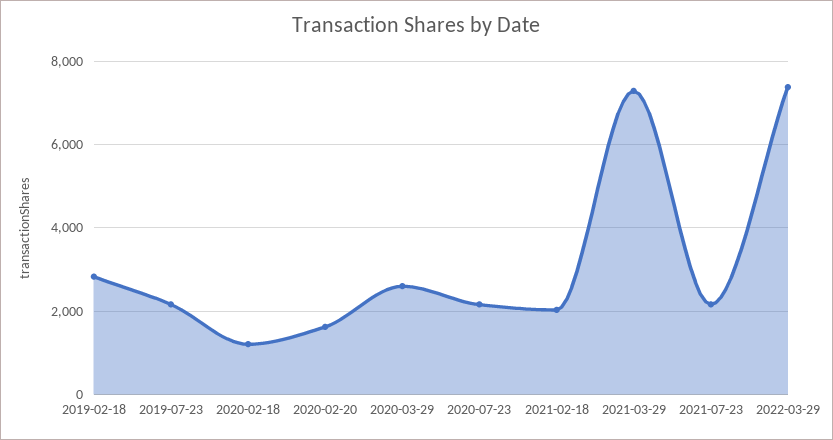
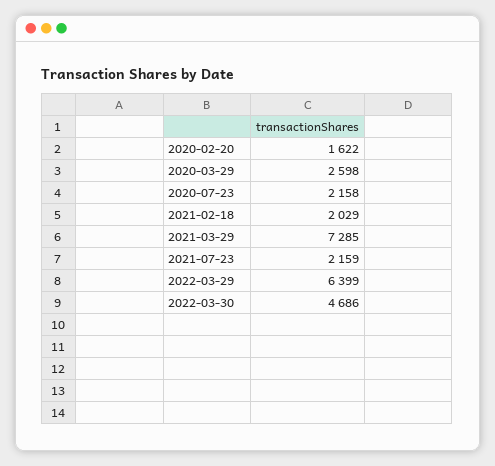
2019-02-18: 2800 -> none
2019-07-23: 2200 -> none
2020-02-18: 1200 -> none
2022-03-29: 7400 -> 6399
2022-03-30: none -> 4686

